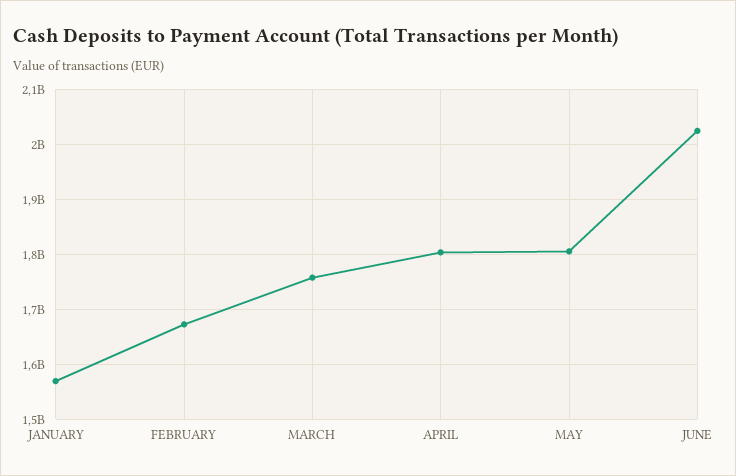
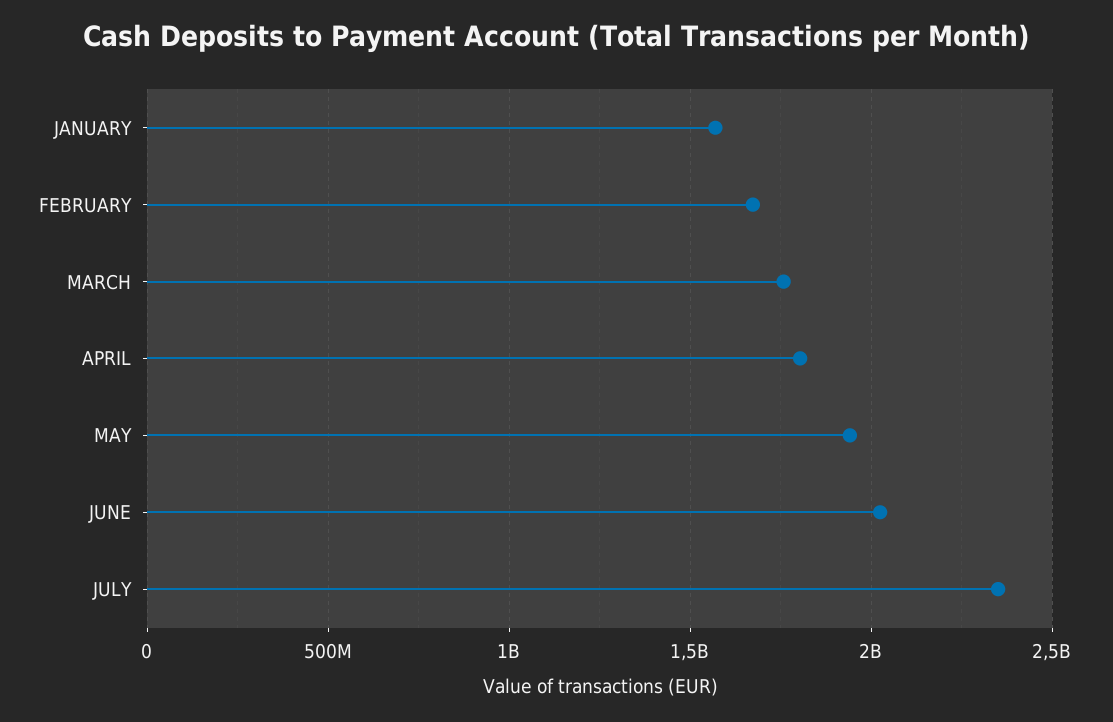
MAY: 1800000000 -> 1950000000
JULY: none -> 2350000000

